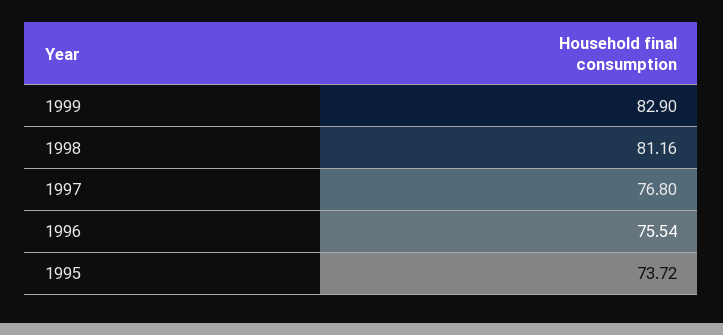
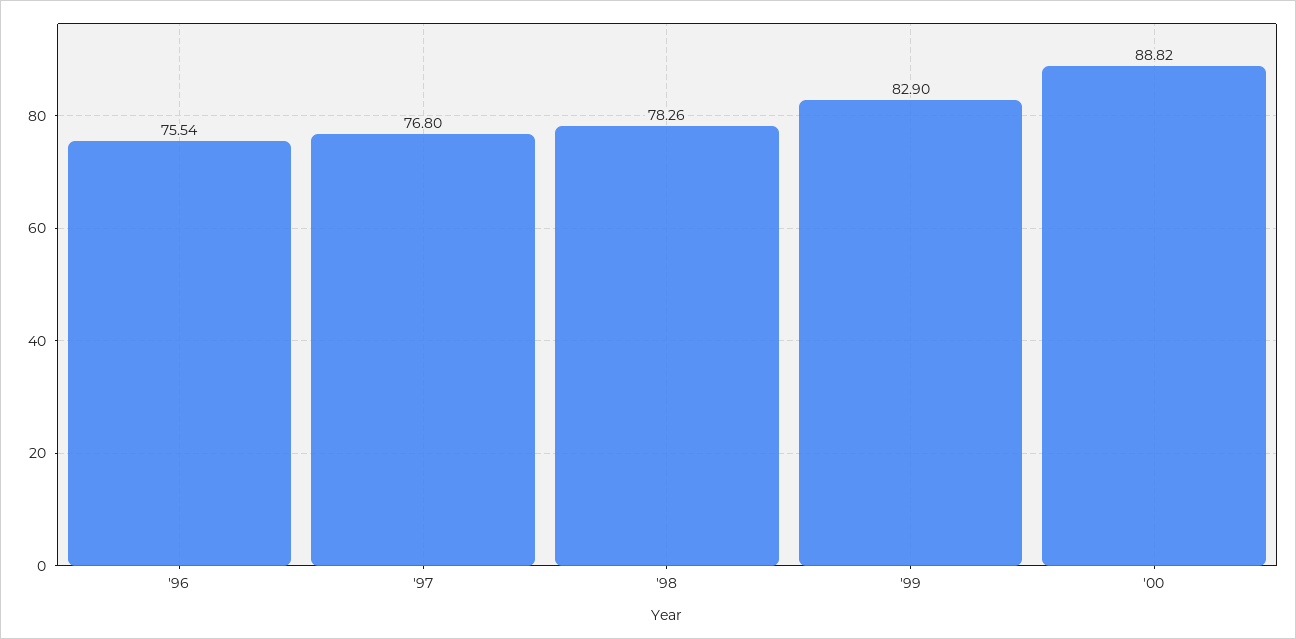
1998: 81.16 -> 78.26
1995: 73.72 -> none
'00: none -> 88.82

